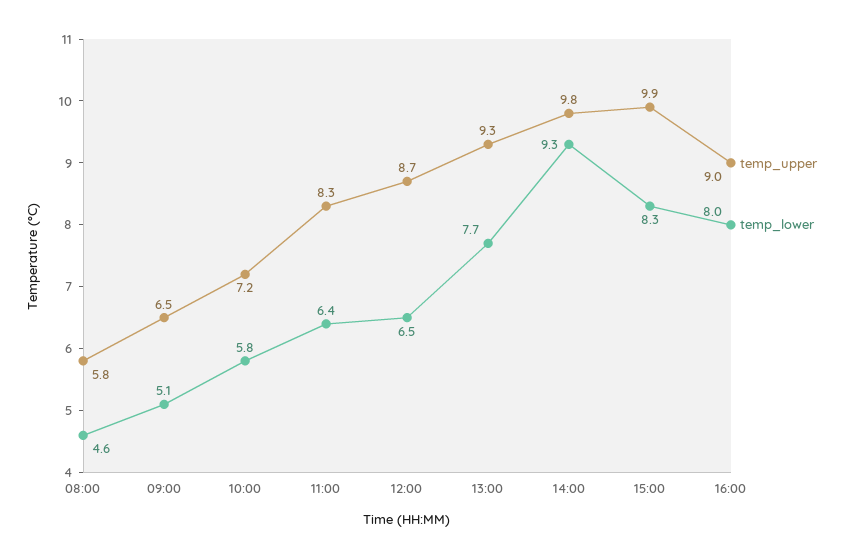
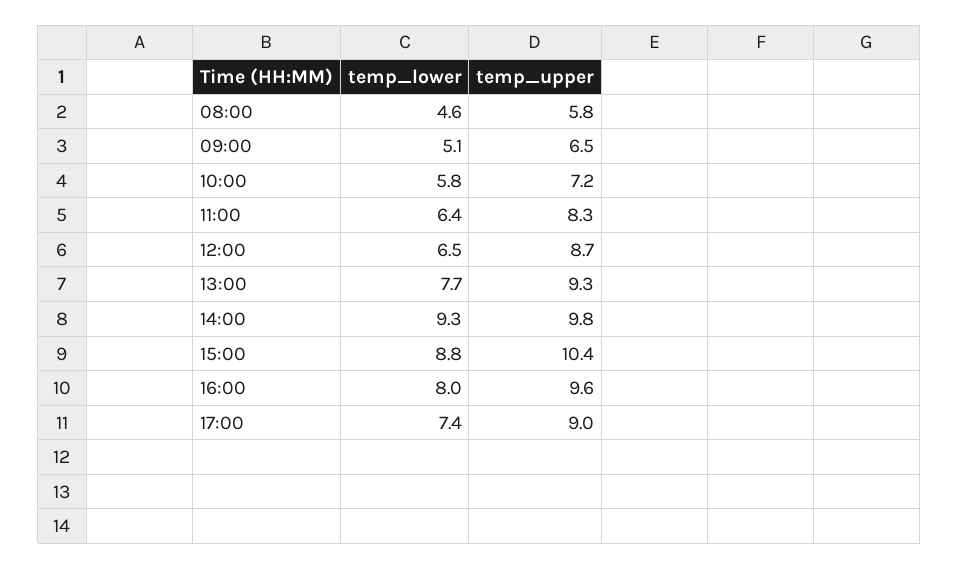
temp_upper, 15:00: 9.9 -> 10.4
temp_lower, 15:00: 8.3 -> 8.8
temp_upper, 16:00: 9 -> 9.6
temp_lower, 17:00: none -> 7.4
temp_upper, 17:00: none -> 9

